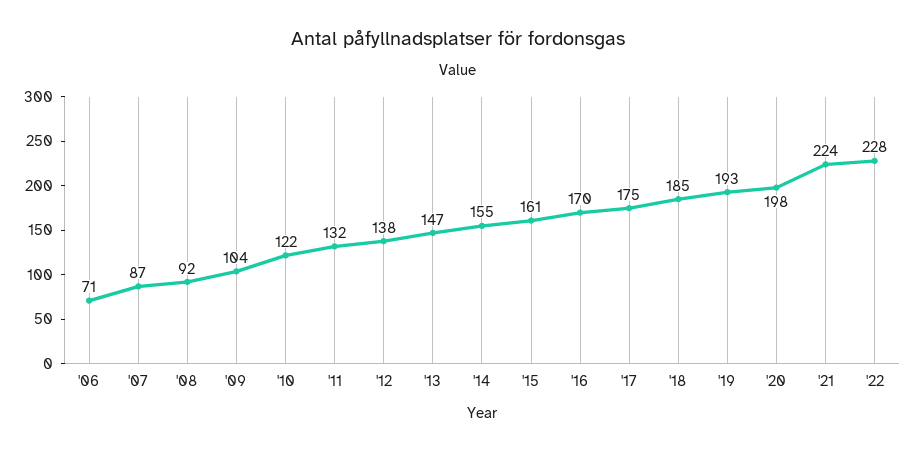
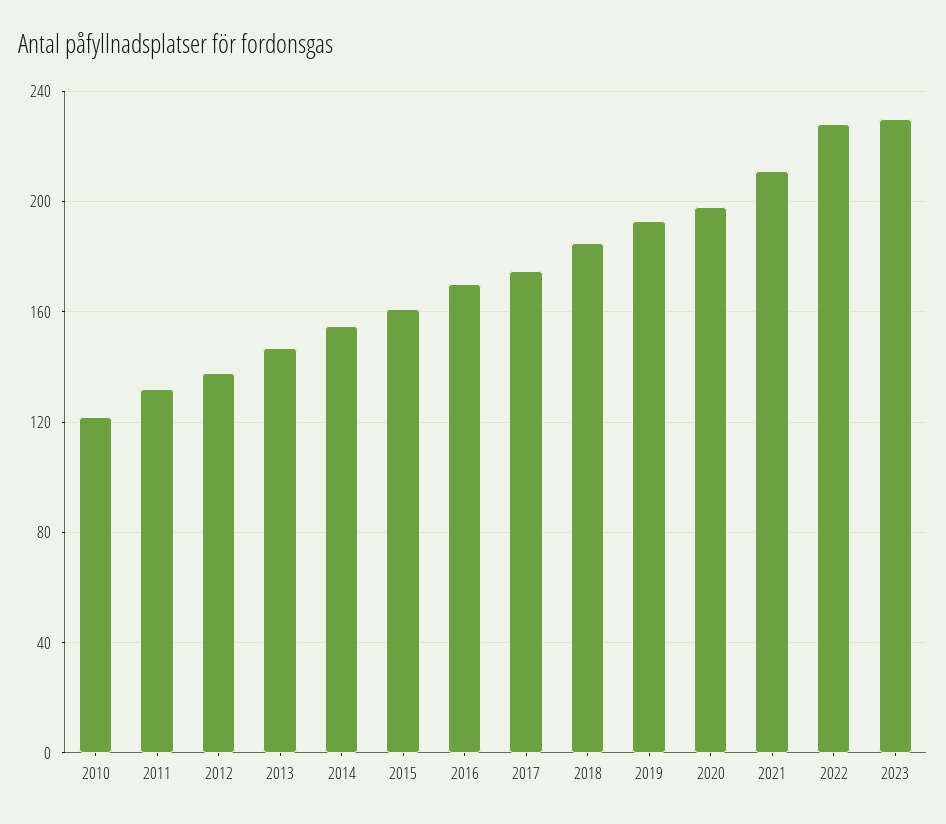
'06: 71 -> none
'07: 87 -> none
'08: 92 -> none
'09: 104 -> none
'21: 224 -> 210
2023: none -> 230

